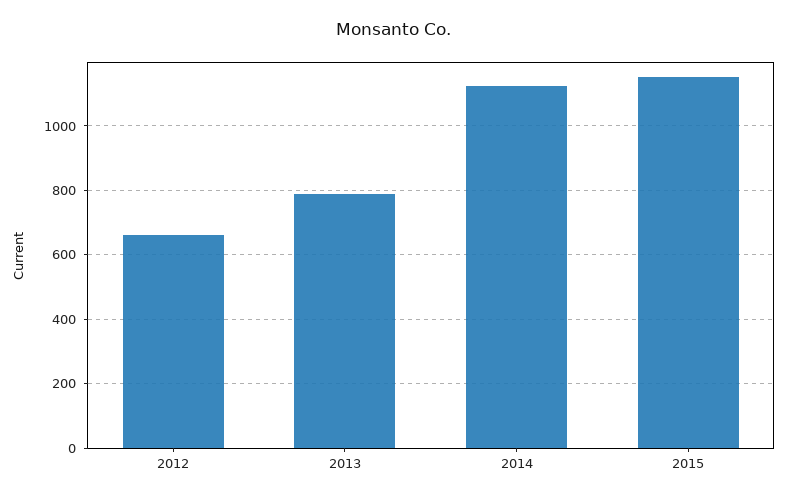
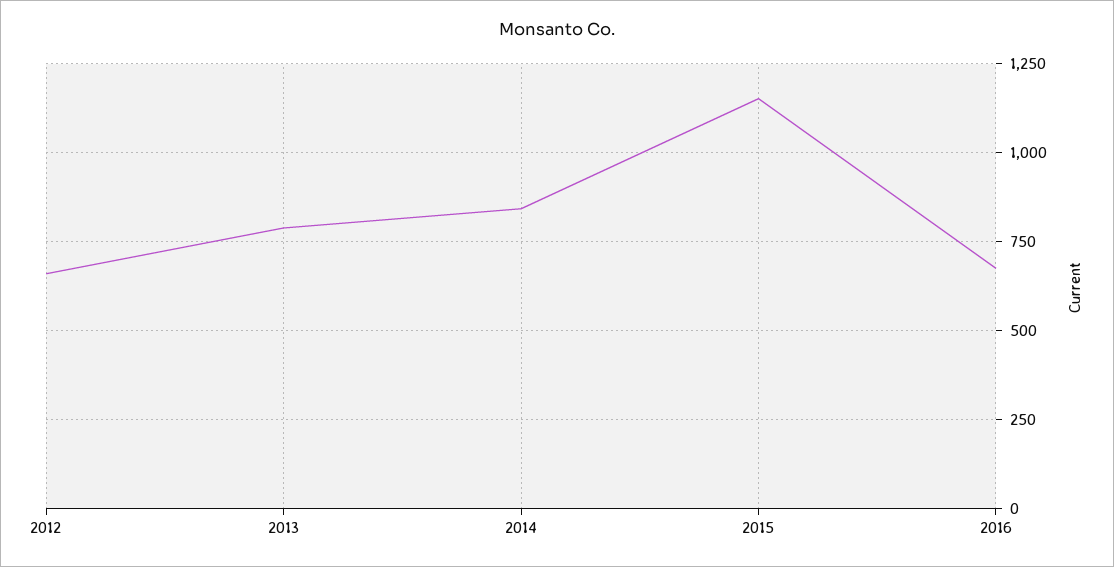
2014: 1120 -> 850
2016: none -> 675

